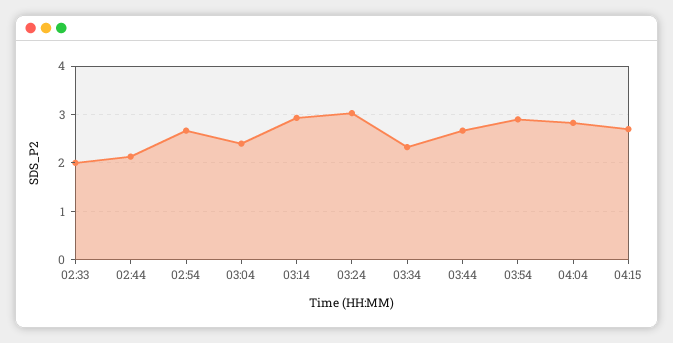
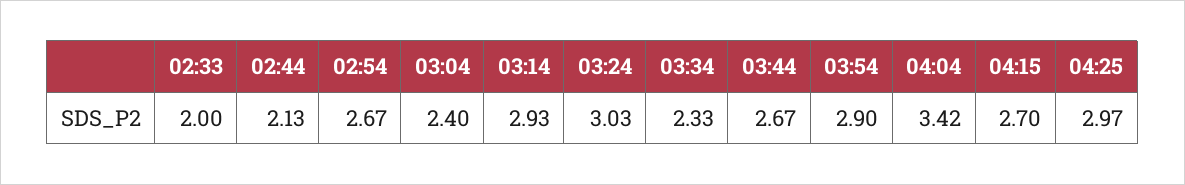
04:04: 2.8 -> 3.42
04:25: none -> 2.97

